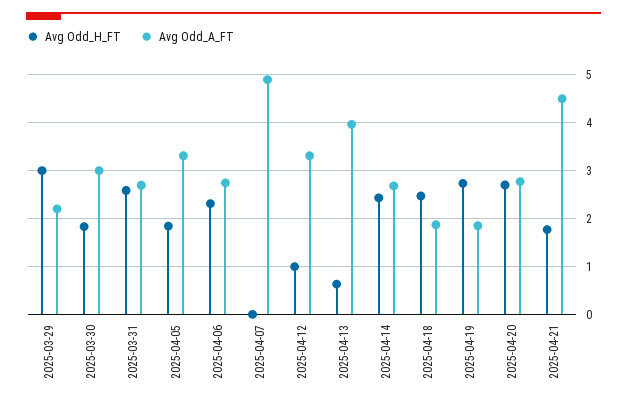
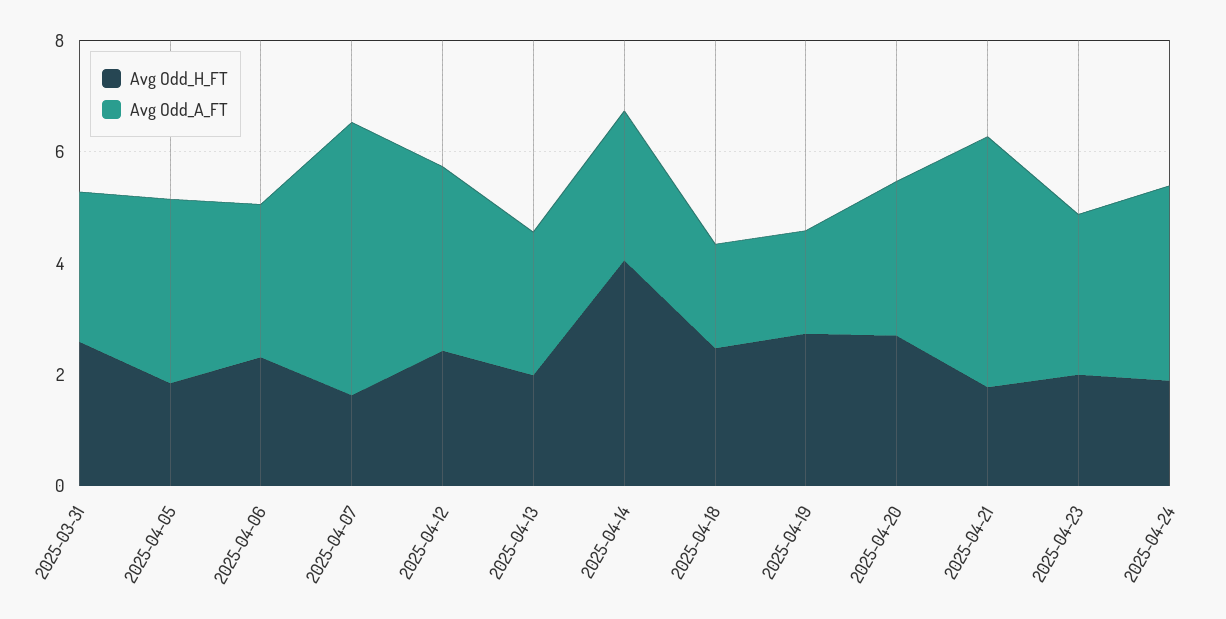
Avg Odd_H_FT, 2025-03-29: 3 -> none
Avg Odd_A_FT, 2025-03-29: 2.2 -> none
Avg Odd_H_FT, 2025-03-30: 1.8 -> none
Avg Odd_A_FT, 2025-03-30: 3 -> none
Avg Odd_H_FT, 2025-04-07: 0 -> 1.5
Avg Odd_H_FT, 2025-04-12: 1 -> 2.5
Avg Odd_H_FT, 2025-04-13: 0.6 -> 2
Avg Odd_A_FT, 2025-04-13: 4 -> 2.5
Avg Odd_H_FT, 2025-04-14: 2.4 -> 4
Avg Odd_H_FT, 2025-04-23: none -> 2
Avg Odd_A_FT, 2025-04-23: none -> 3
Avg Odd_H_FT, 2025-04-24: none -> 2
Avg Odd_A_FT, 2025-04-24: none -> 3.5

